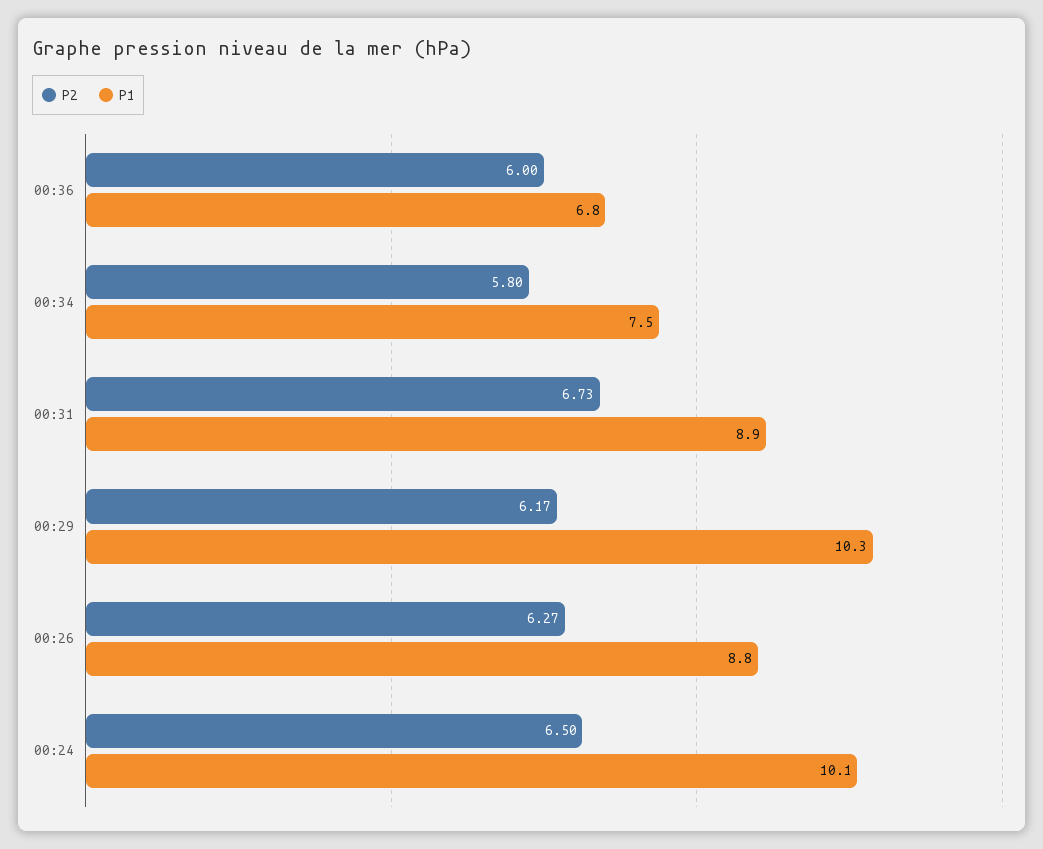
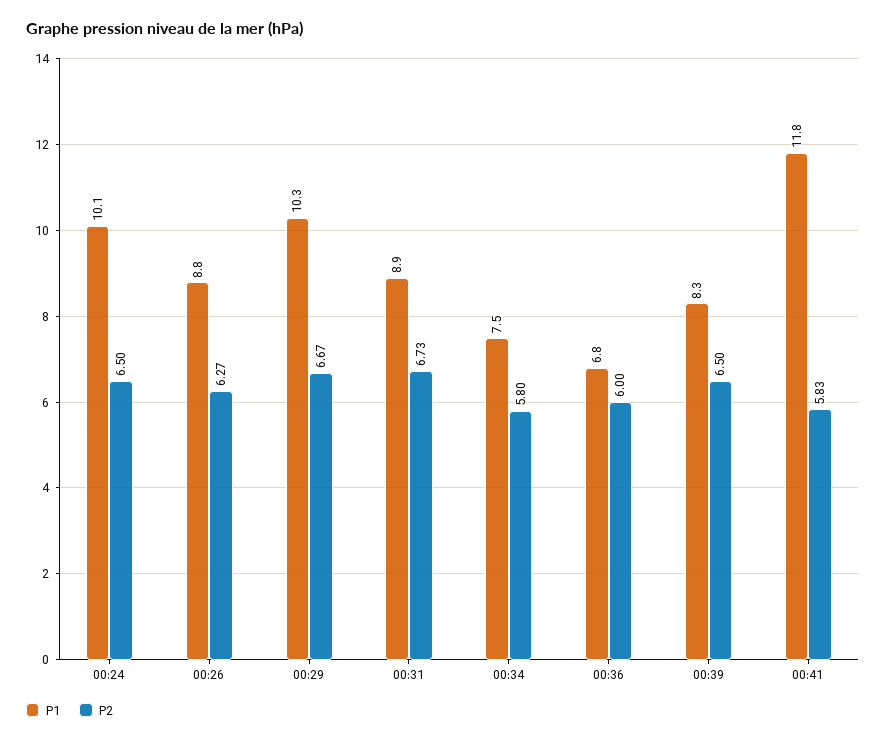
P2, 00:29: 6.17 -> 6.67
P1, 00:39: none -> 8.3
P2, 00:39: none -> 6.5
P1, 00:41: none -> 11.8
P2, 00:41: none -> 5.83

